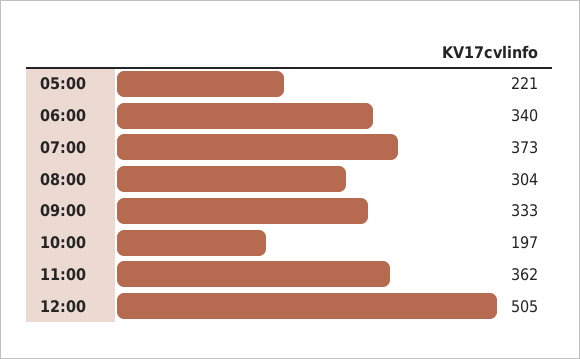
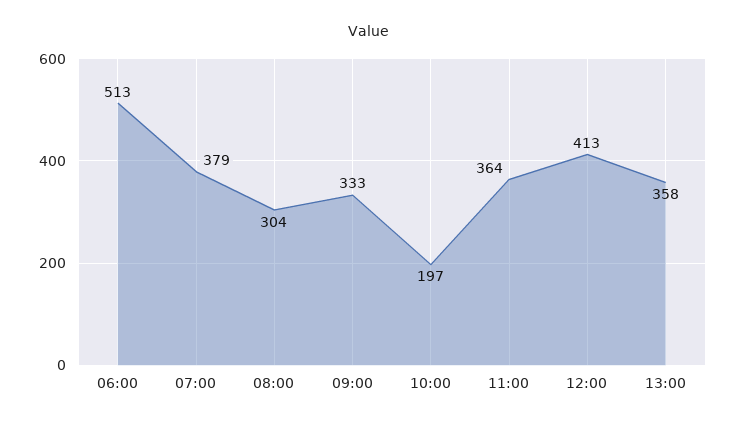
05:00: 221 -> none
06:00: 340 -> 513
07:00: 373 -> 379
11:00: 362 -> 364
12:00: 505 -> 413
13:00: none -> 358

